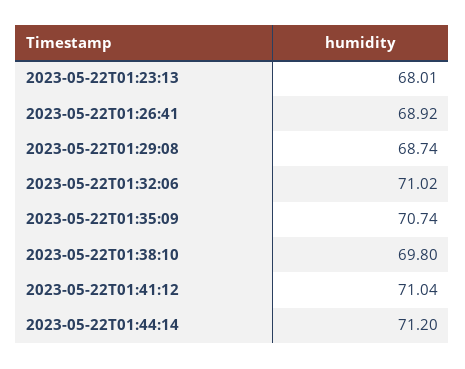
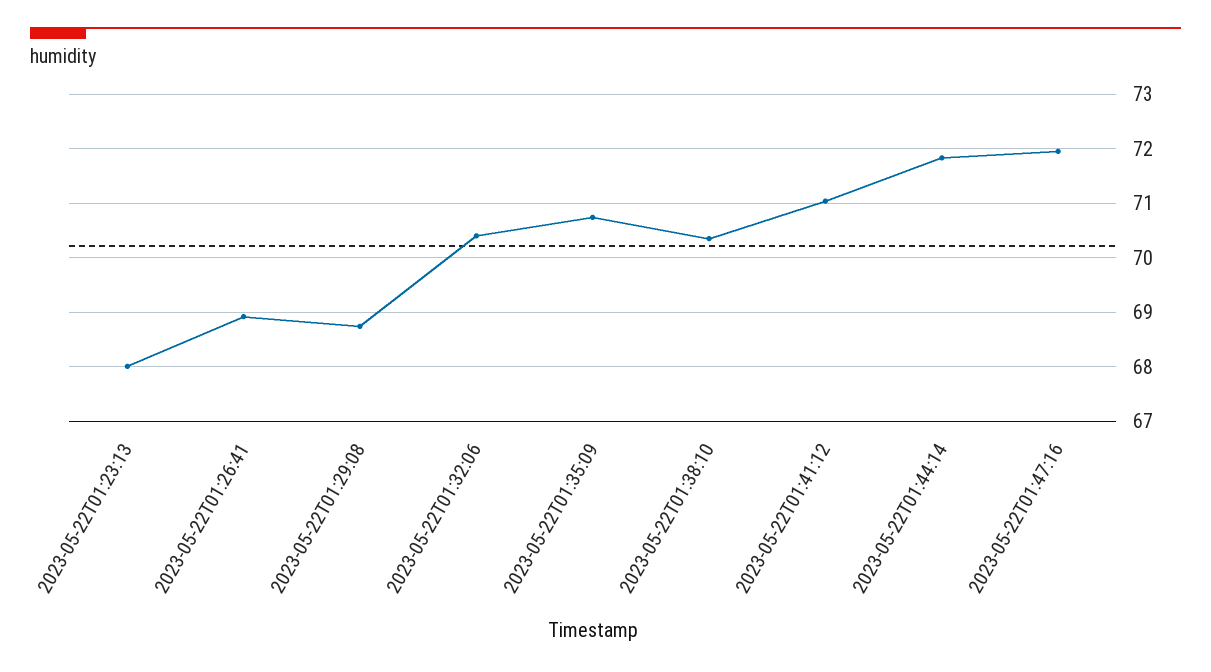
2023-05-22T01:32:06: 71.02 -> 70.4
2023-05-22T01:38:10: 69.8 -> 70.4
2023-05-22T01:44:14: 71.2 -> 71.8
2023-05-22T01:47:16: none -> 72

